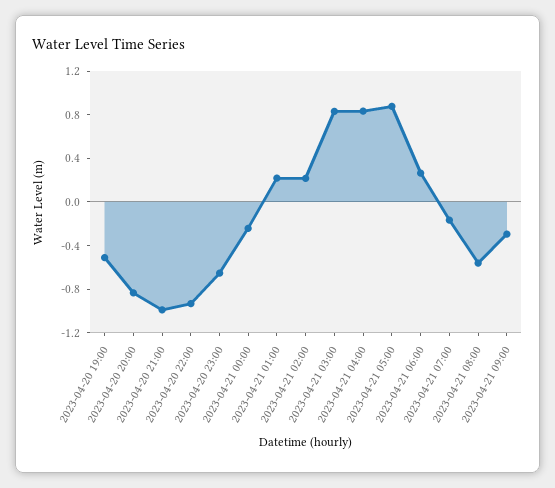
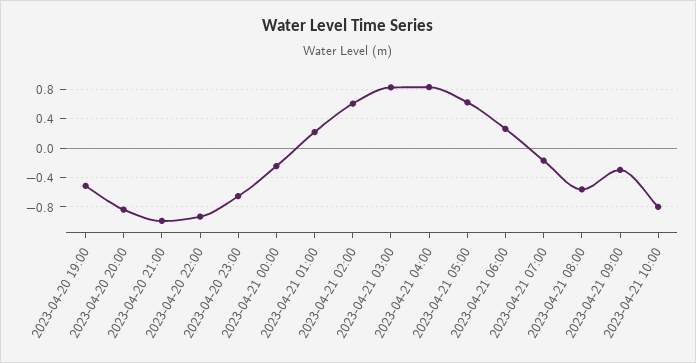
2023-04-21 02:00: 0.2 -> 0.6
2023-04-21 05:00: 0.9 -> 0.6
2023-04-21 10:00: none -> -0.8

